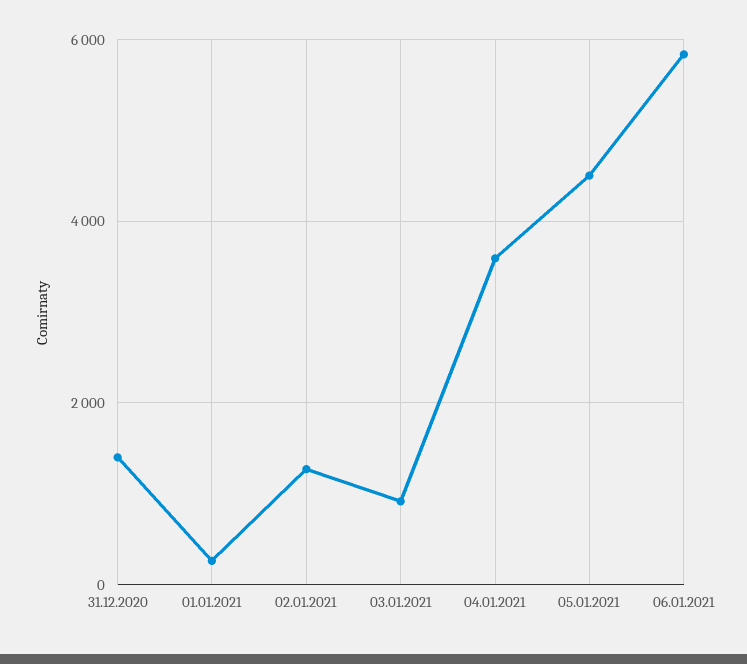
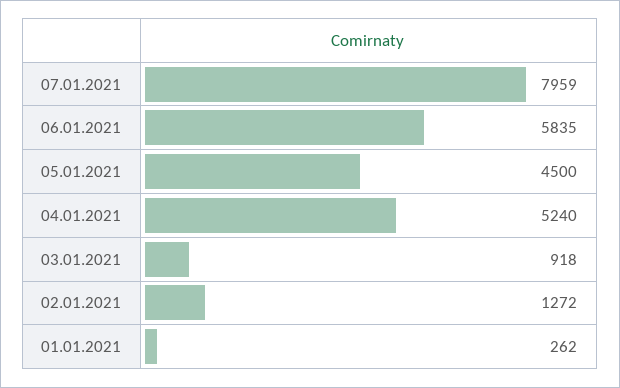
31.12.2020: 1400 -> none
04.01.2021: 3600 -> 5240
07.01.2021: none -> 7959

